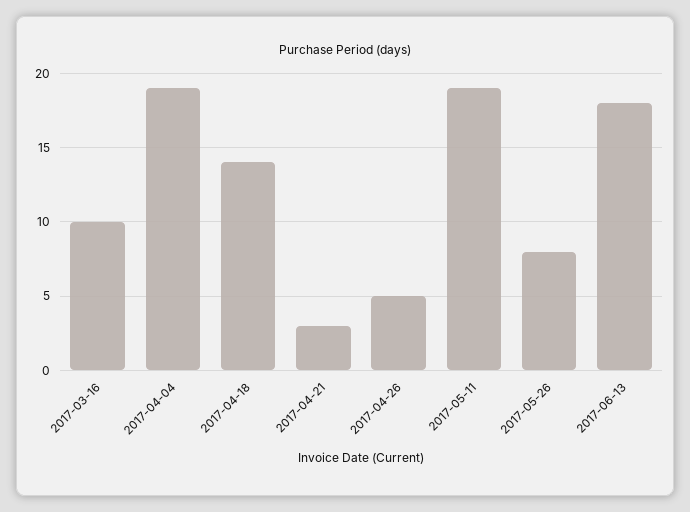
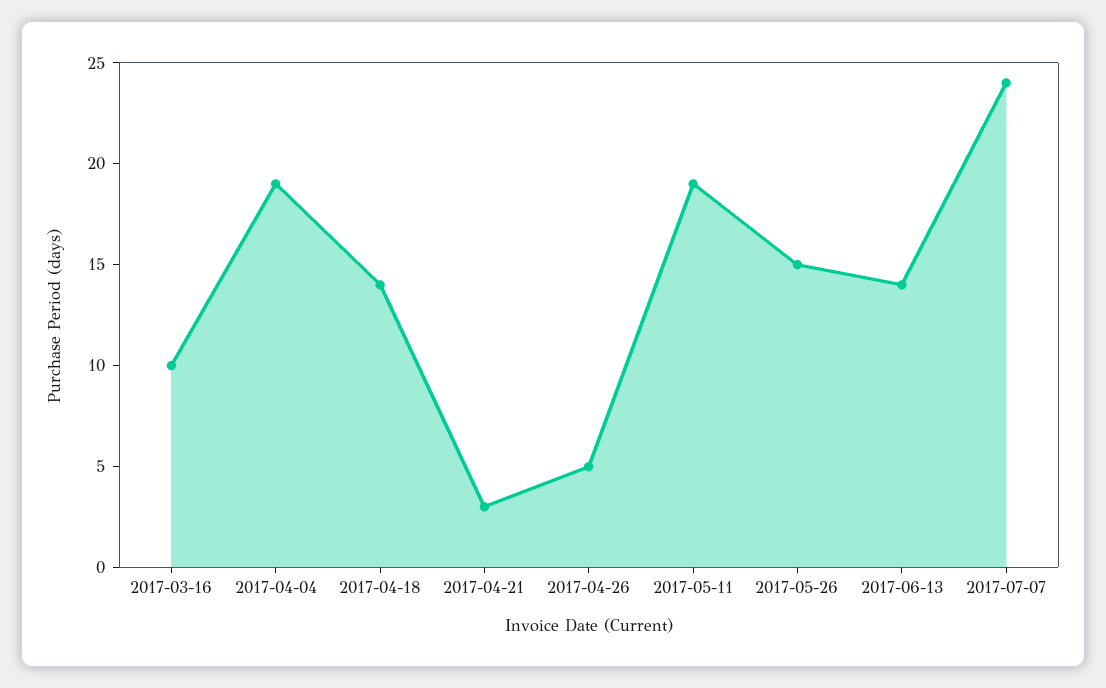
2017-05-26: 8 -> 15
2017-06-13: 18 -> 14
2017-07-07: none -> 24

